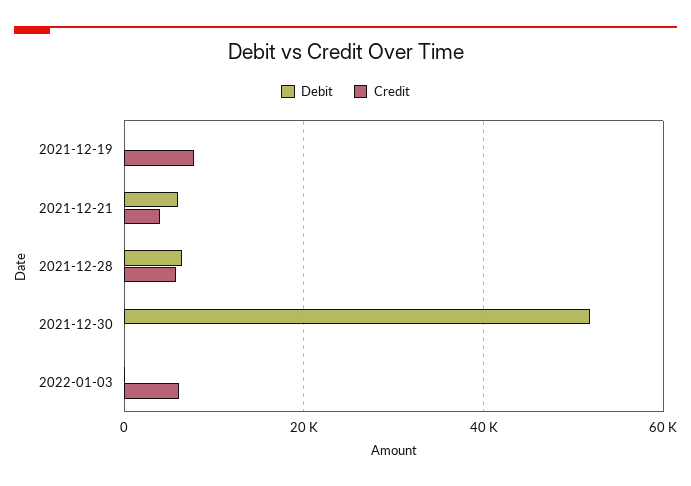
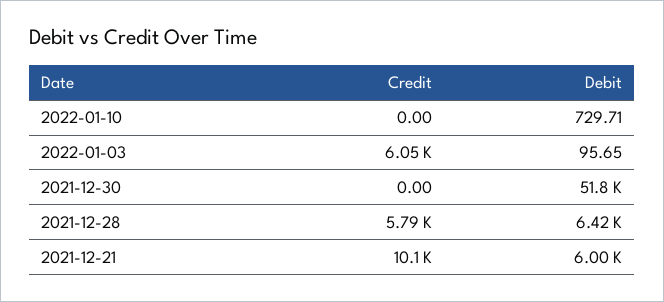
Debit, 2021-12-19: 0 -> none
Credit, 2021-12-19: 8000 -> none
Credit, 2021-12-21: 4000 -> 10100
Credit, 2022-01-10: none -> 0
Debit, 2022-01-10: none -> 729.71

